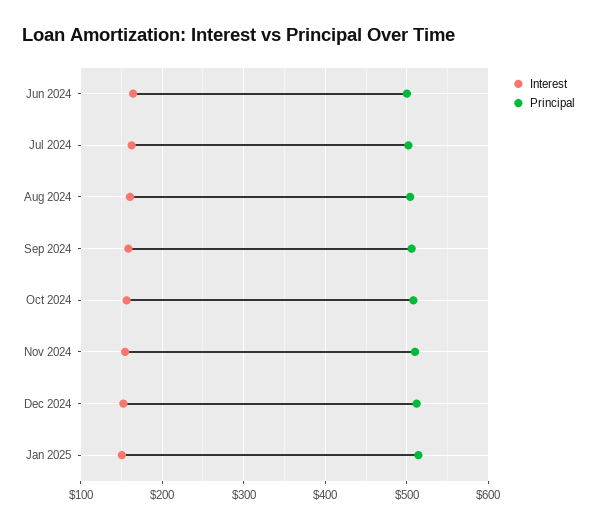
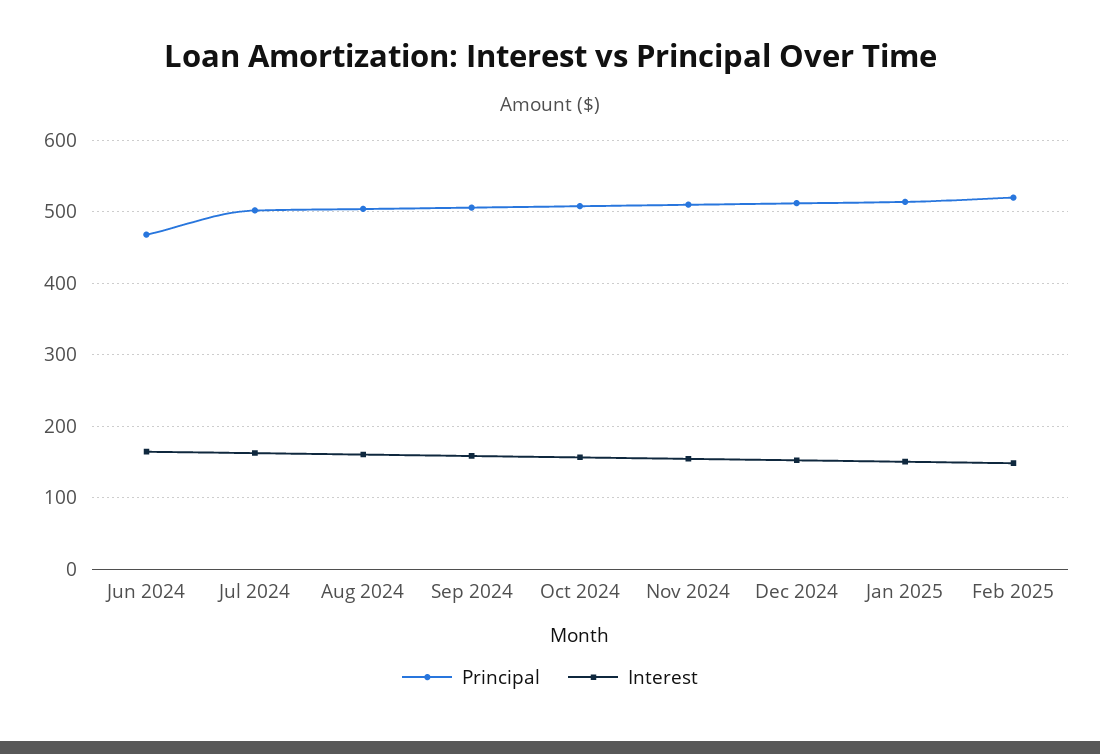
Principal, Jun 2024: 500 -> 470
Principal, Feb 2025: none -> 520
Interest, Feb 2025: none -> 150

